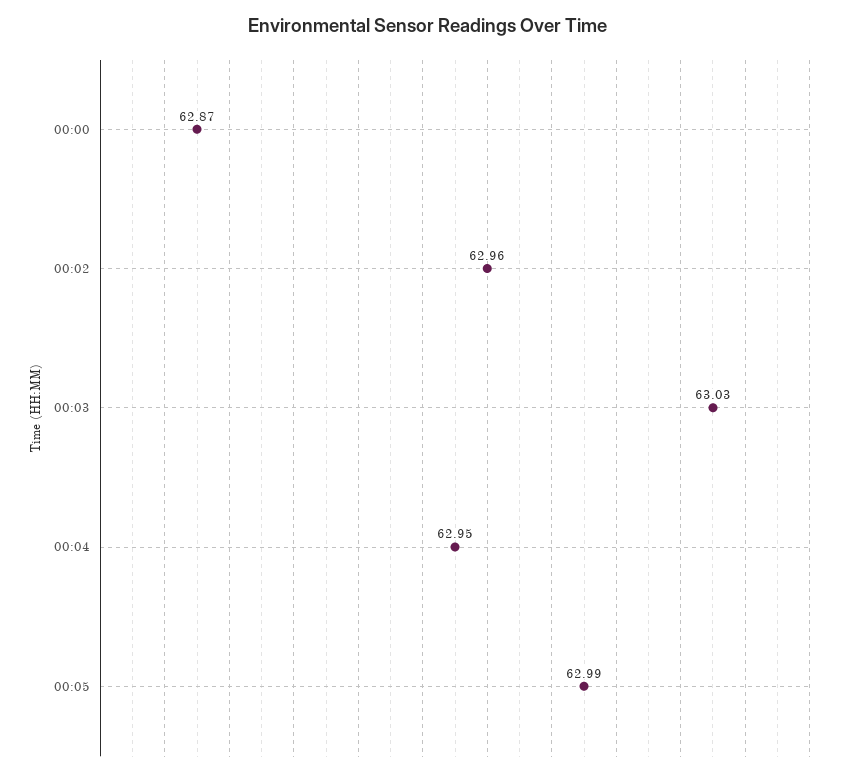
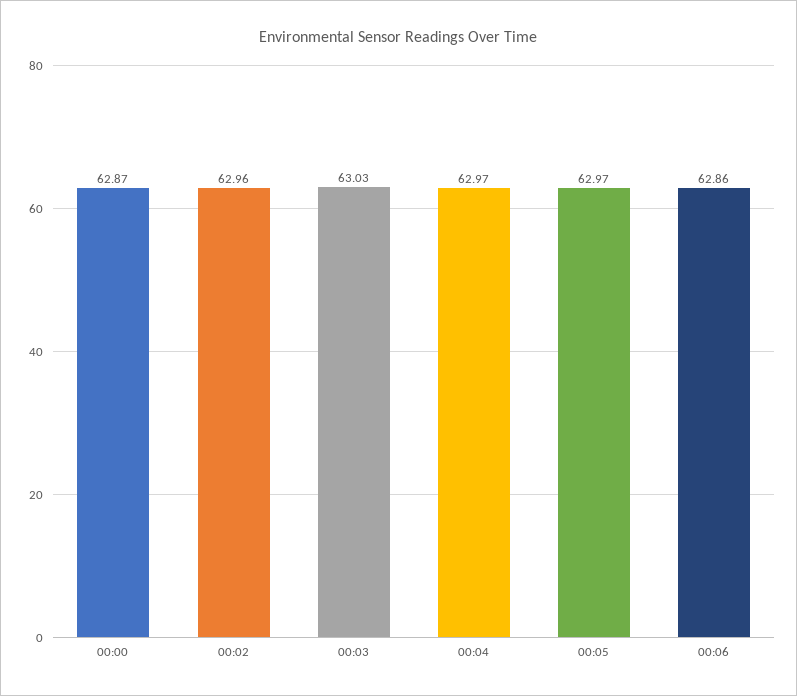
00:04: 62.95 -> 62.97
00:05: 62.99 -> 62.97
00:06: none -> 62.86

